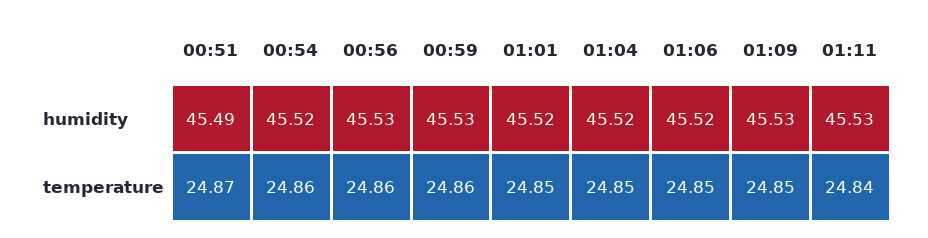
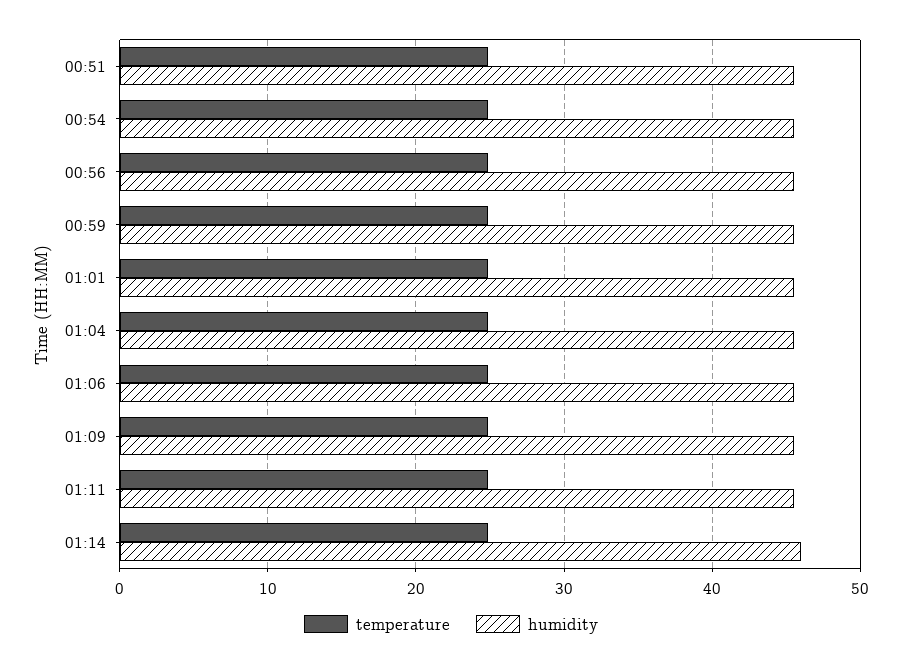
temperature, 01:14: none -> 25
humidity, 01:14: none -> 46

